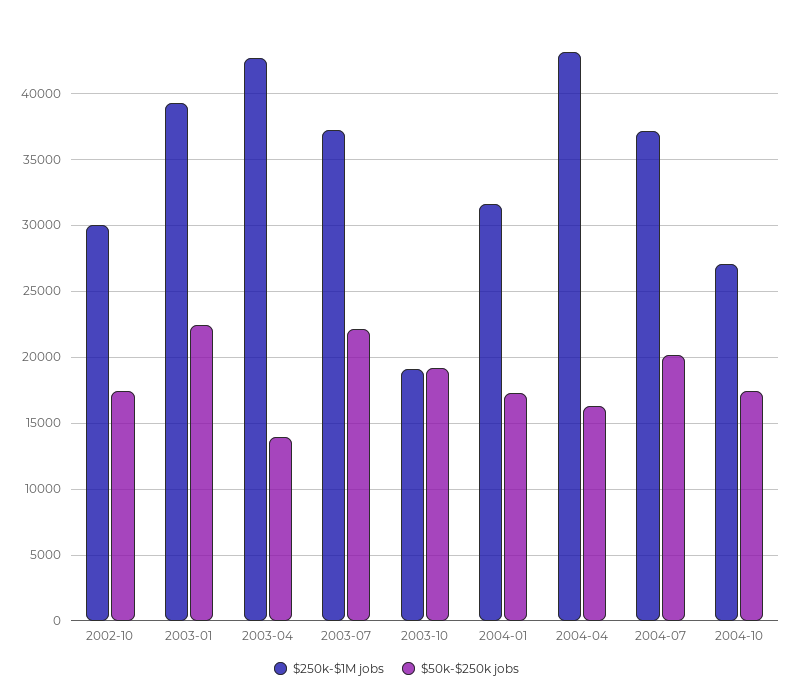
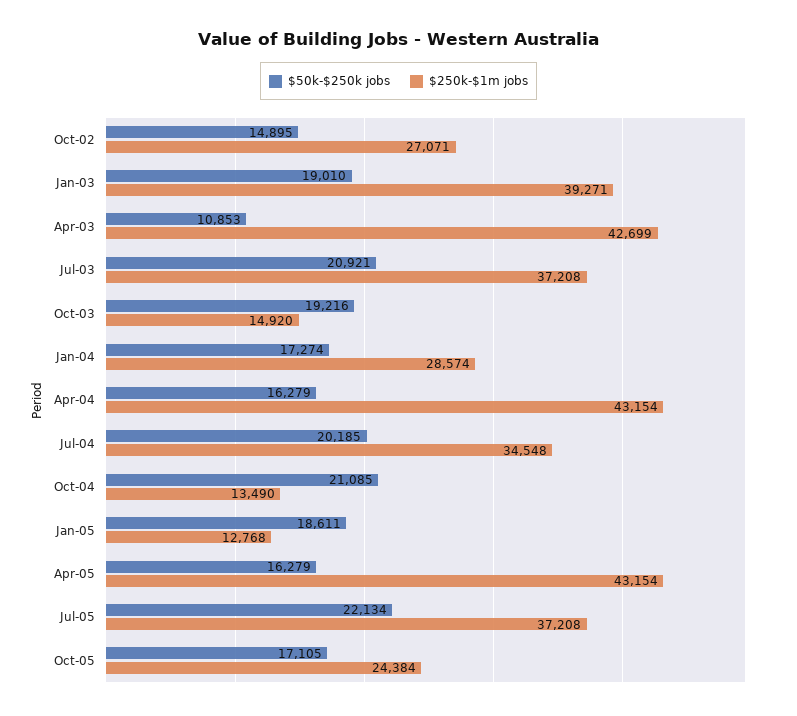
$250k-$1M jobs, 2002-10: 30000 -> 27071
$50k-$250k jobs, 2002-10: 17500 -> 14895
$50k-$250k jobs, 2003-01: 22500 -> 19010
$50k-$250k jobs, 2003-04: 14000 -> 10853
$50k-$250k jobs, 2003-07: 22000 -> 20921
$250k-$1M jobs, 2003-10: 19000 -> 14920
$250k-$1M jobs, 2004-01: 31500 -> 28574
$250k-$1M jobs, 2004-07: 37000 -> 34548
$250k-$1M jobs, 2004-10: 27000 -> 13490
$50k-$250k jobs, 2004-10: 17500 -> 21085
$50k-$250k jobs, Jan-05: none -> 18611
$250k-$1M jobs, Jan-05: none -> 12768
$50k-$250k jobs, Apr-05: none -> 16279
$250k-$1M jobs, Apr-05: none -> 43154
$50k-$250k jobs, Jul-05: none -> 22134
$250k-$1M jobs, Jul-05: none -> 37208
$50k-$250k jobs, Oct-05: none -> 17105
$250k-$1M jobs, Oct-05: none -> 24384

